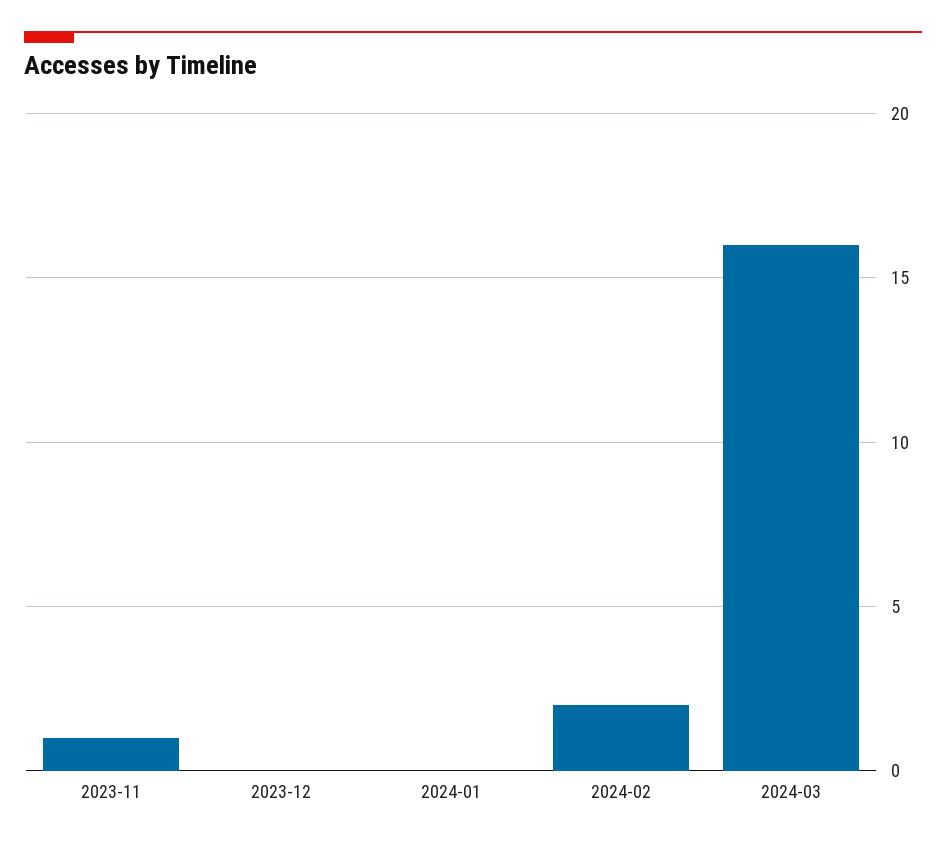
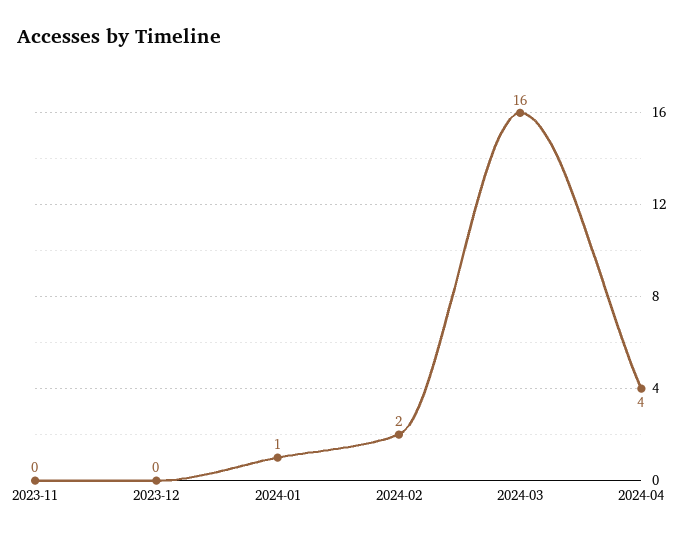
2023-11: 1 -> 0
2024-01: 0 -> 1
2024-04: none -> 4

